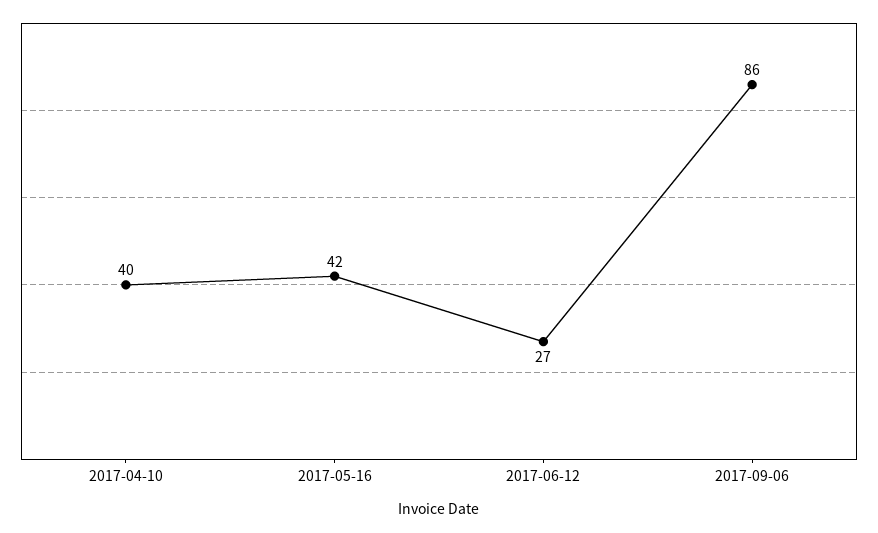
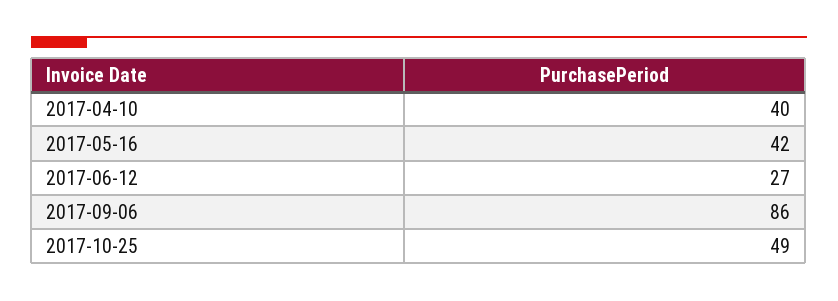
2017-10-25: none -> 49

